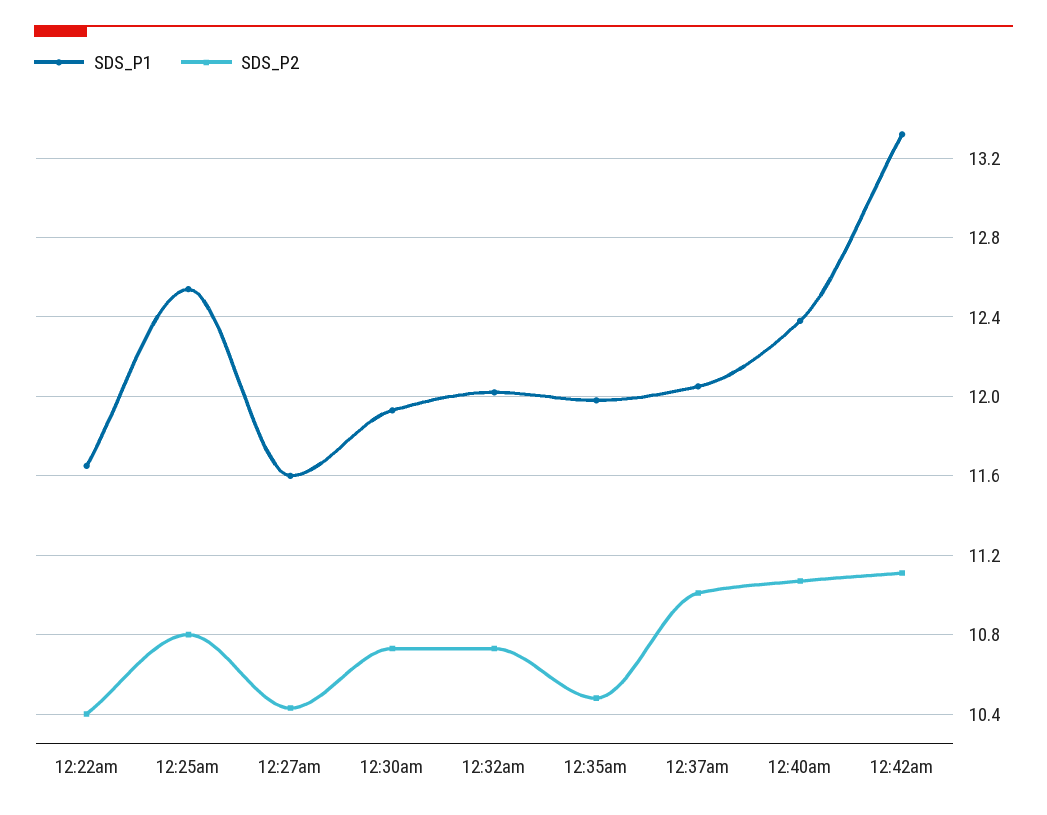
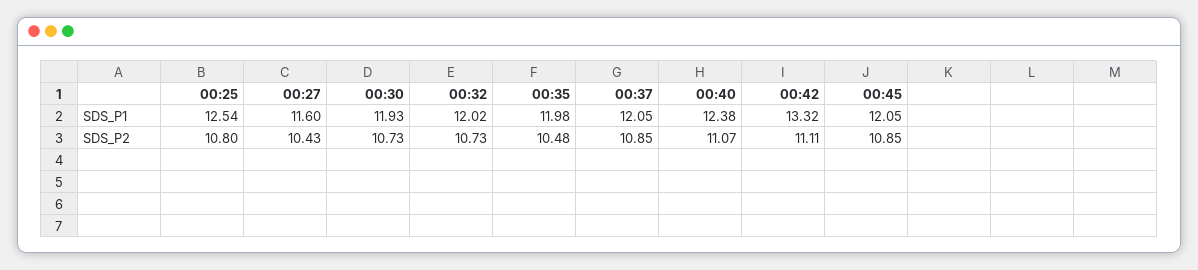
SDS_P1, 12:22am: 11.65 -> none
SDS_P2, 12:22am: 10.4 -> none
SDS_P2, 12:37am: 11 -> 10.85
SDS_P1, 00:45: none -> 12.05
SDS_P2, 00:45: none -> 10.85

